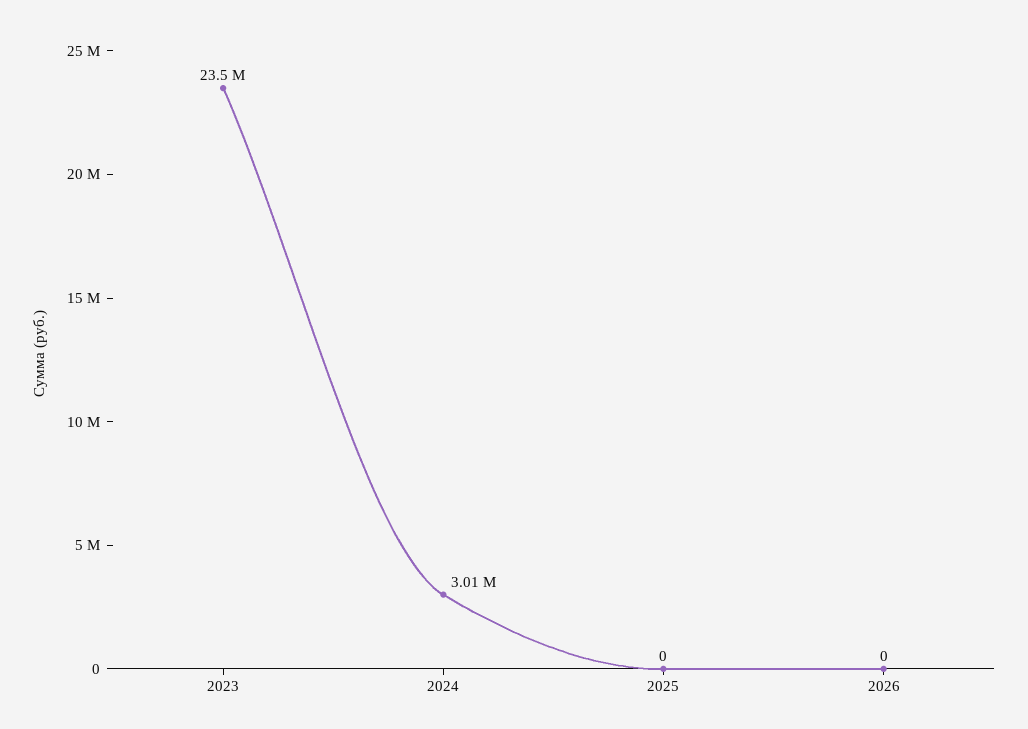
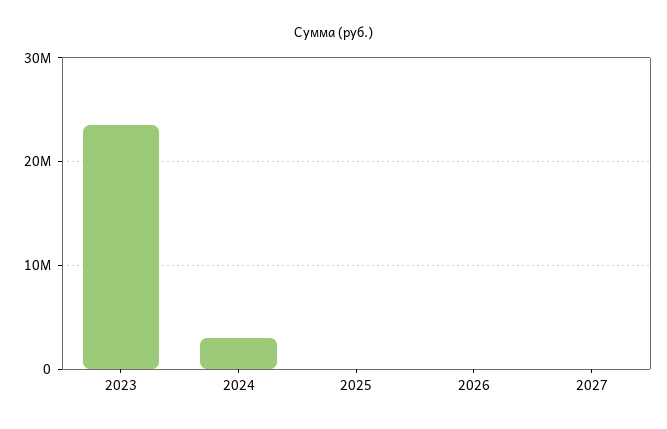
2027: none -> 0

